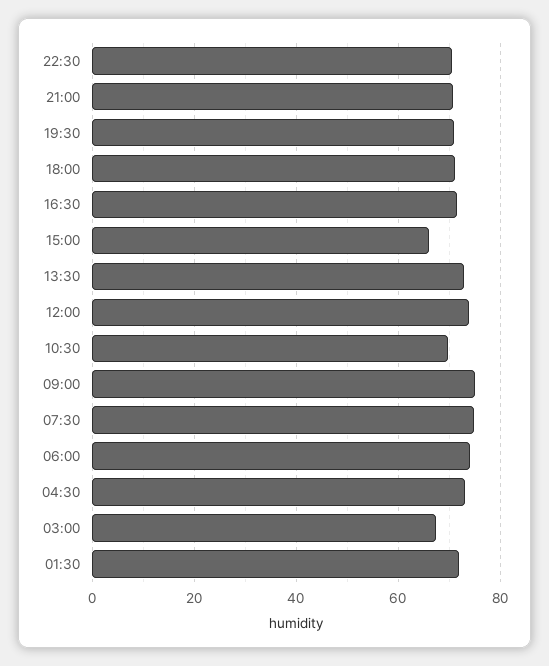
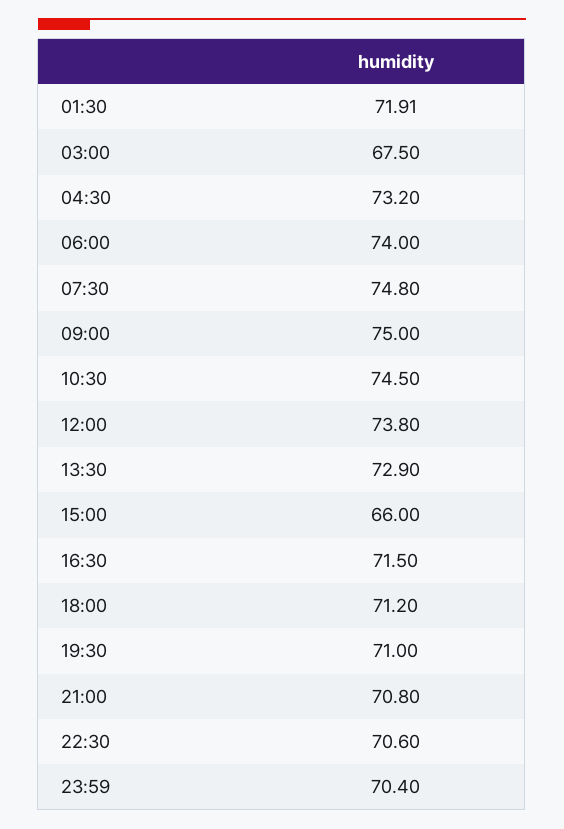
10:30: 70 -> 74.5
23:59: none -> 70.4

